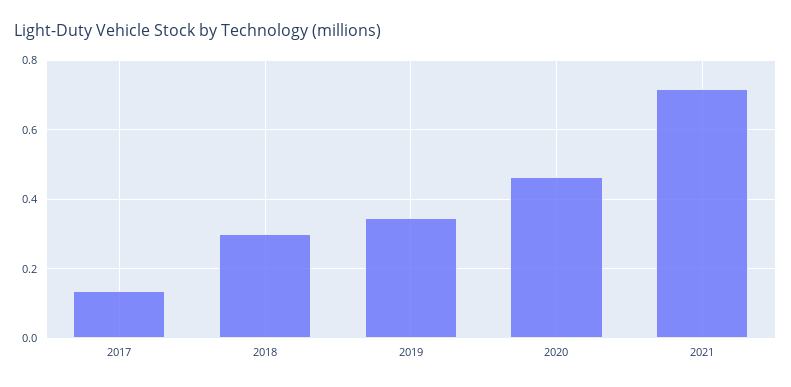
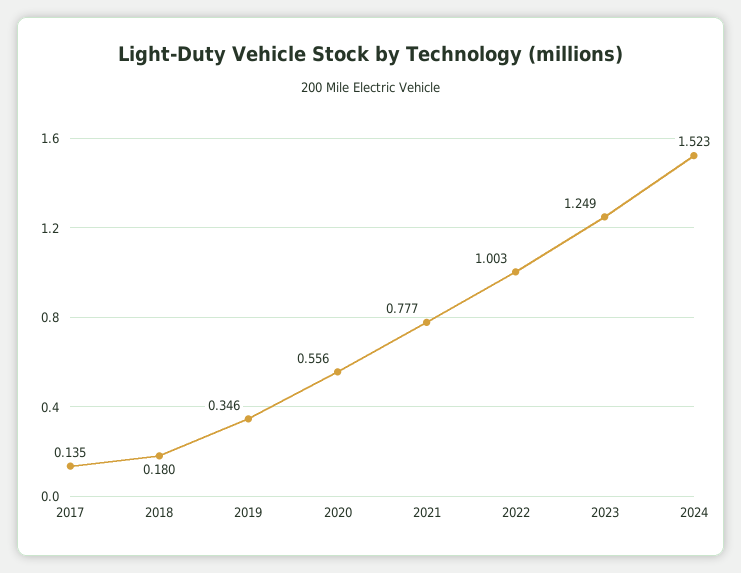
2018: 0.3 -> 0.18
2020: 0.46 -> 0.556
2021: 0.72 -> 0.777
2022: none -> 1.003
2023: none -> 1.249
2024: none -> 1.523

